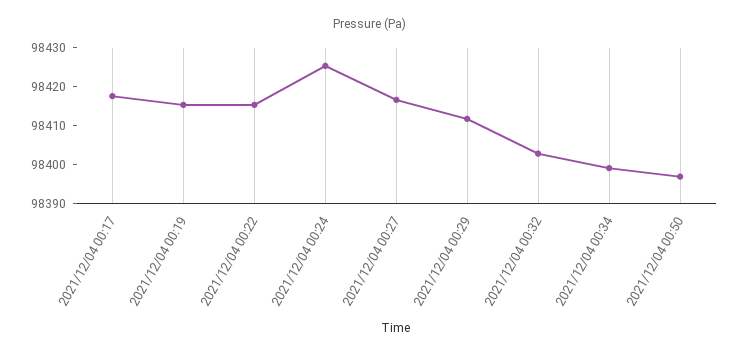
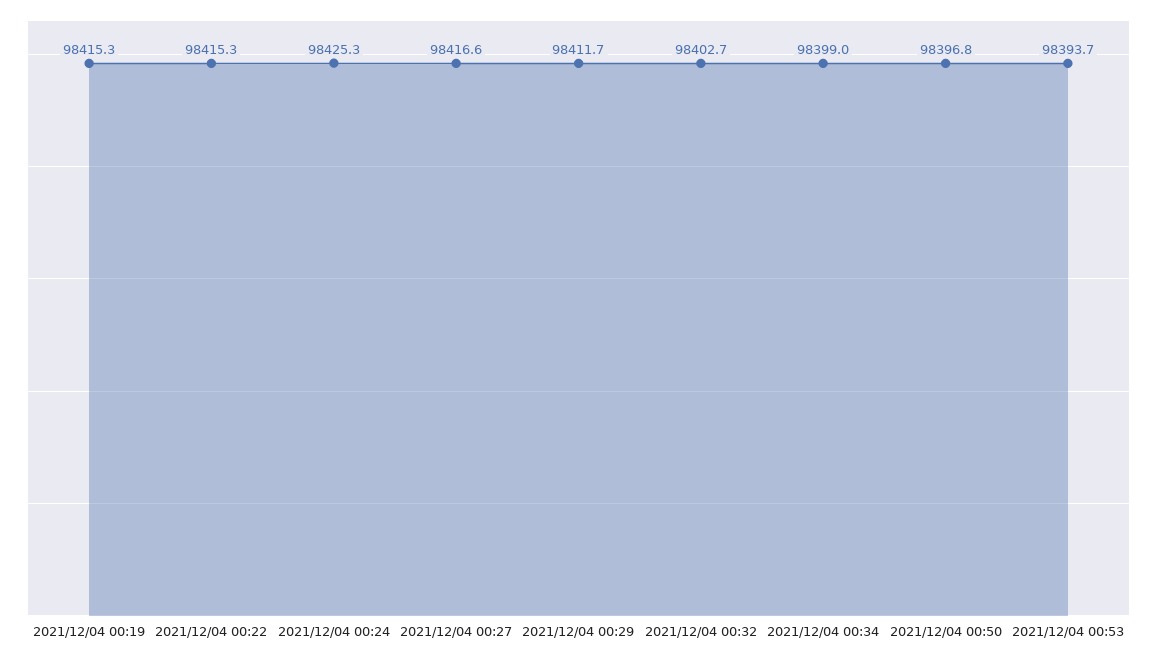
2021/12/04 00:17: 98417.5 -> none
2021/12/04 00:53: none -> 98393.7

